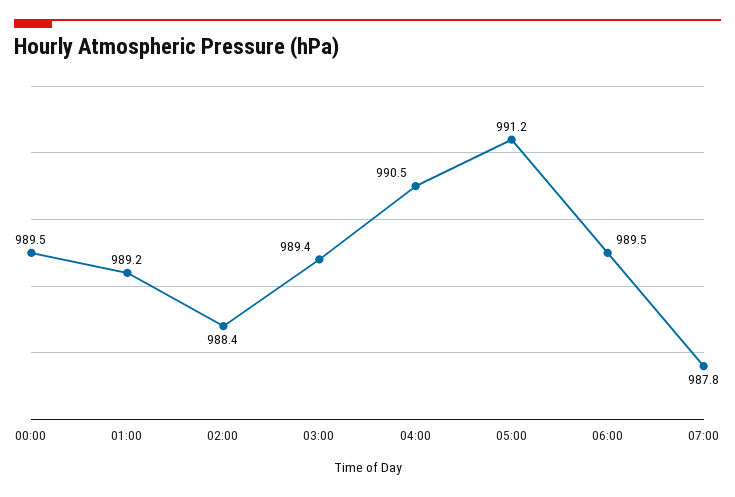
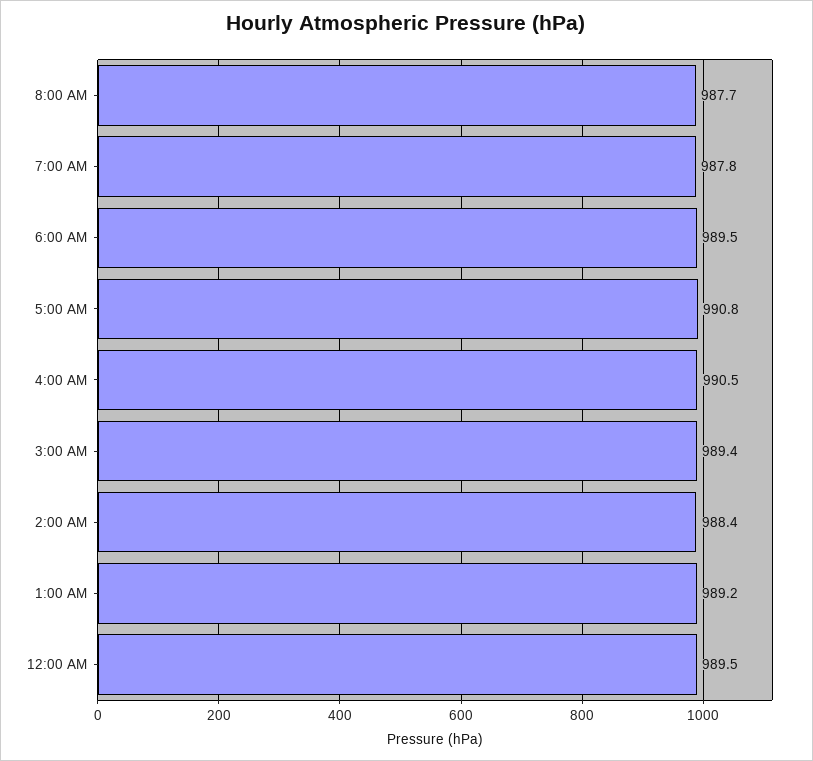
05:00: 991.2 -> 990.8
8:00 AM: none -> 987.7

